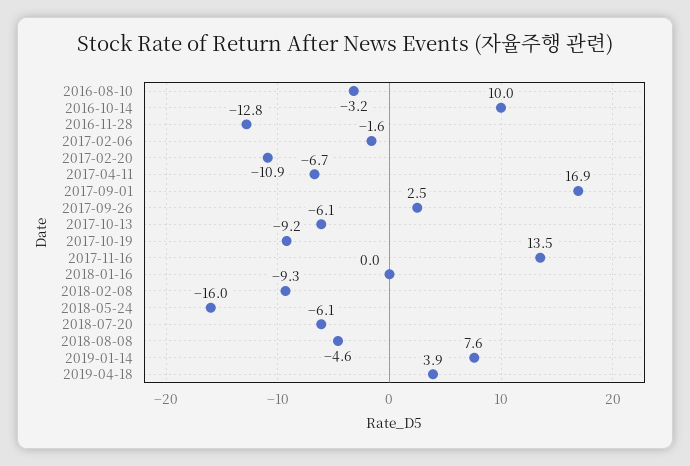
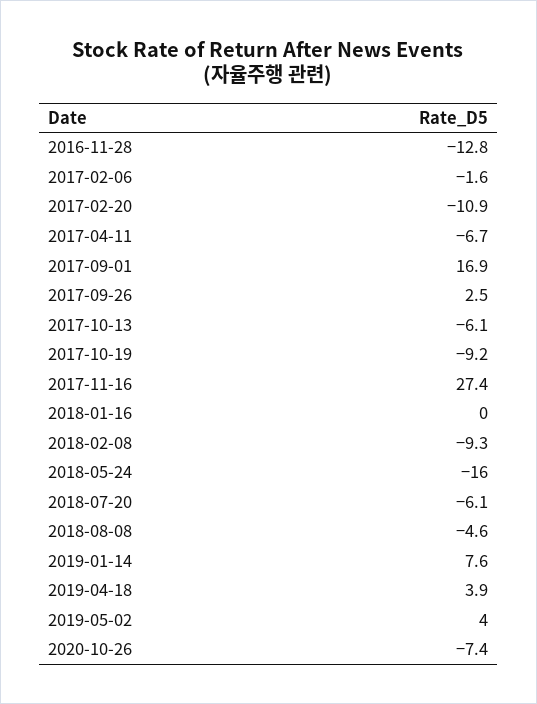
2016-08-10: -3.2 -> none
2016-10-14: 10 -> none
2017-11-16: 13.5 -> 27.4
2019-05-02: none -> 4
2020-10-26: none -> -7.4

